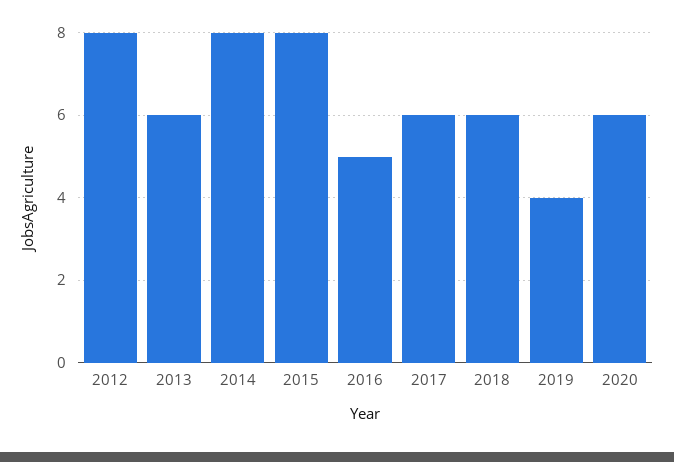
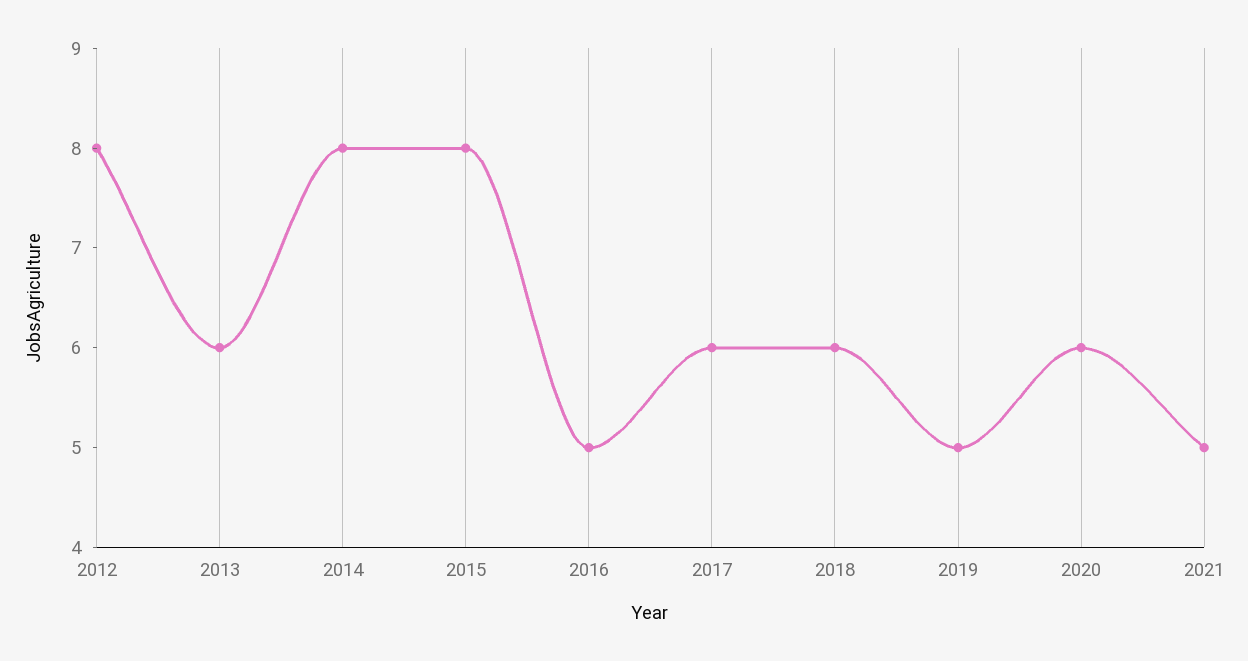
2019: 4 -> 5
2021: none -> 5

